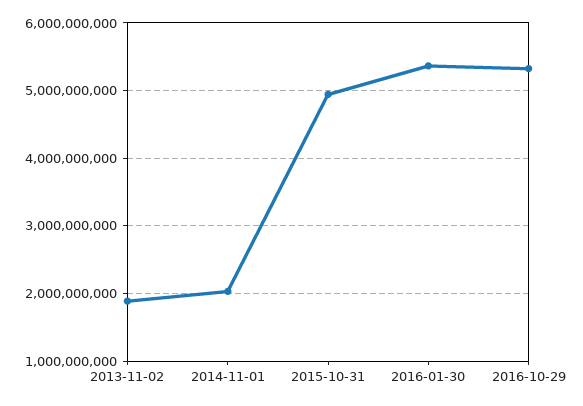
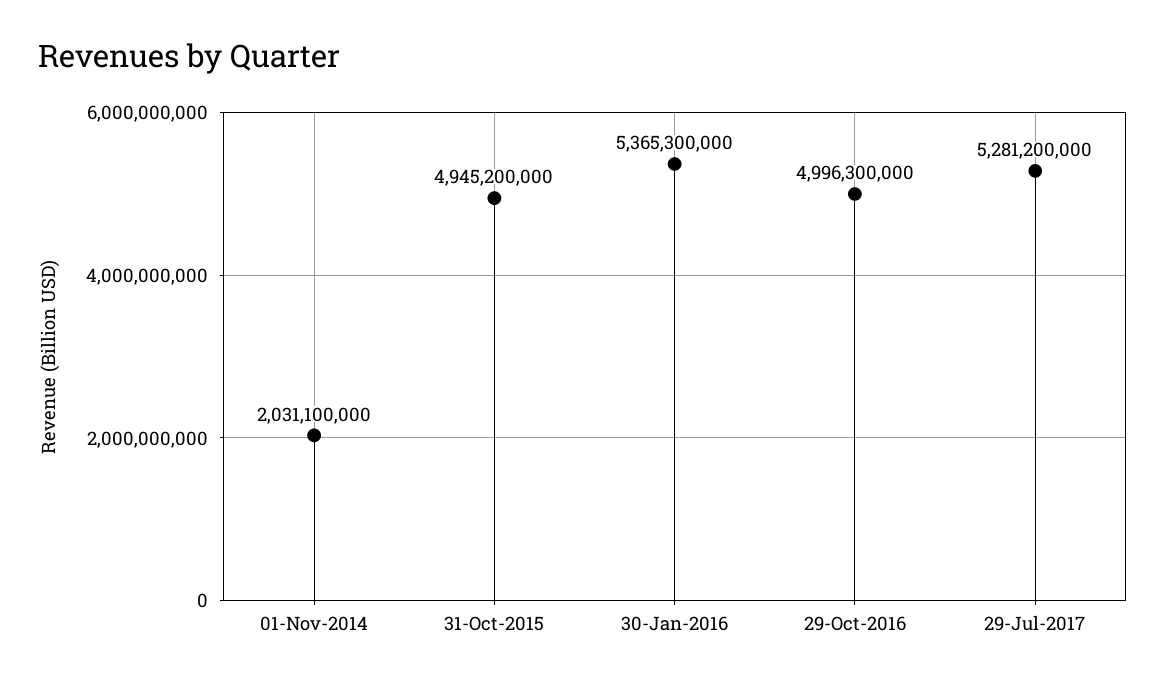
2013-11-02: 1900000000 -> none
2016-10-29: 5300000000 -> 4996300000
29-Jul-2017: none -> 5281200000

